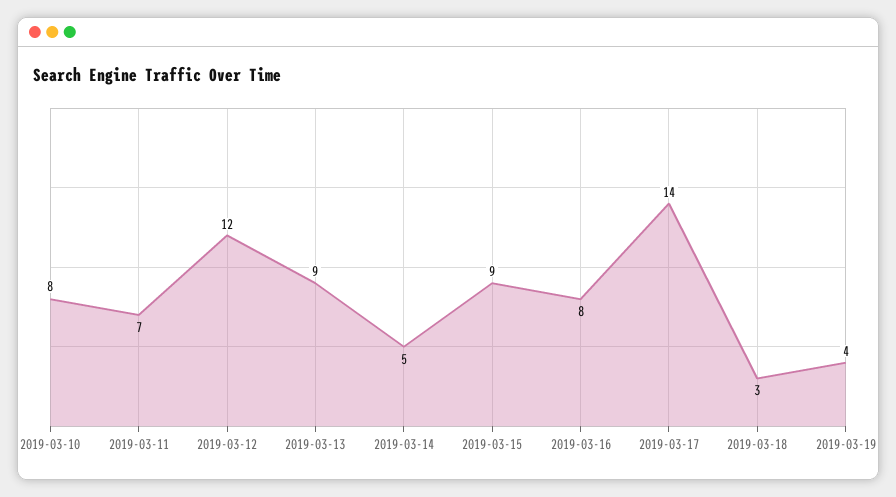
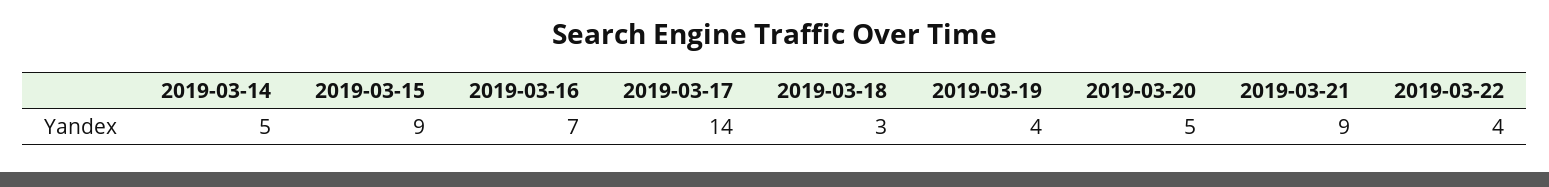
2019-03-10: 8 -> none
2019-03-11: 7 -> none
2019-03-12: 12 -> none
2019-03-13: 9 -> none
2019-03-16: 8 -> 7
2019-03-20: none -> 5
2019-03-21: none -> 9
2019-03-22: none -> 4

